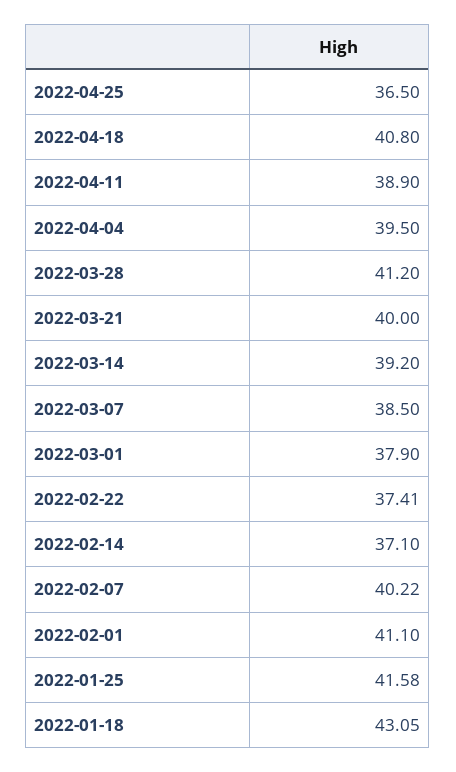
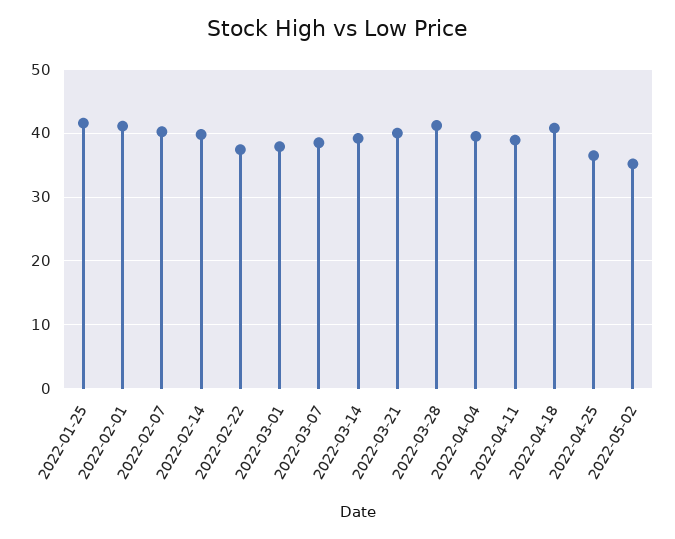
2022-02-14: 37.1 -> 40
2022-01-18: 43.05 -> none
2022-05-02: none -> 35

